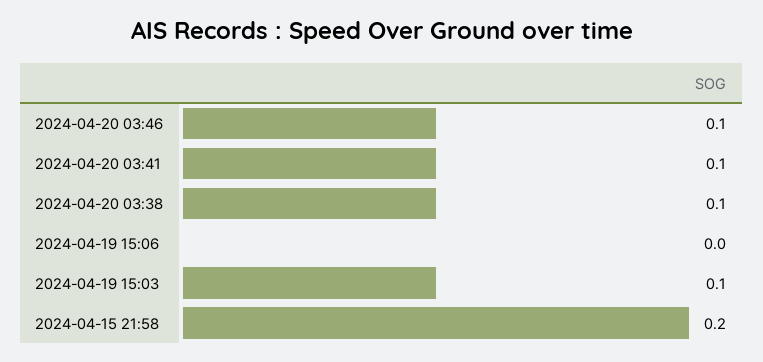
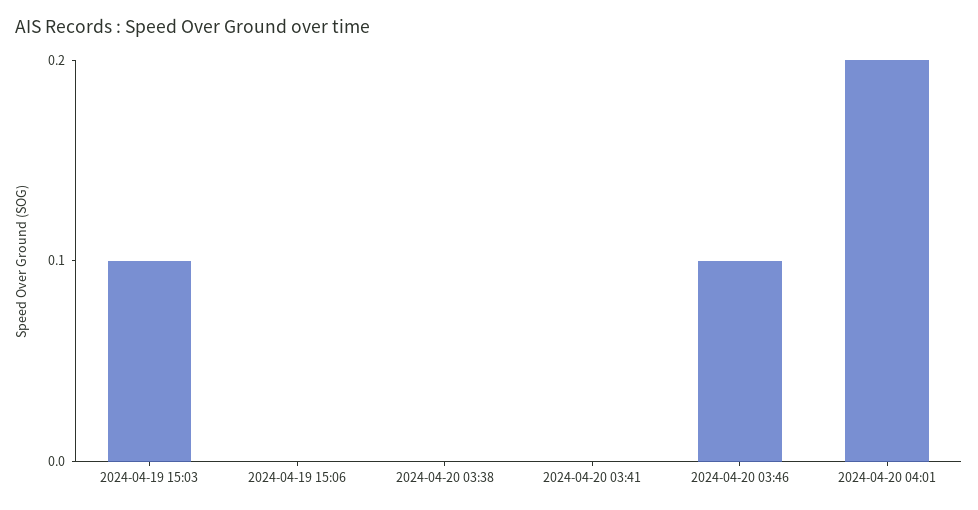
2024-04-20 03:41: 0.1 -> 0
2024-04-20 03:38: 0.1 -> 0
2024-04-15 21:58: 0.2 -> none
2024-04-20 04:01: none -> 0.2

